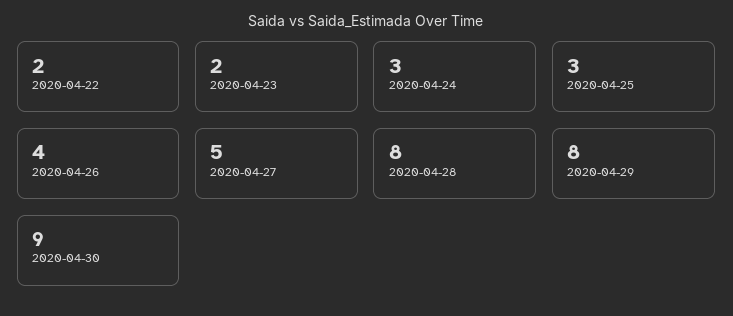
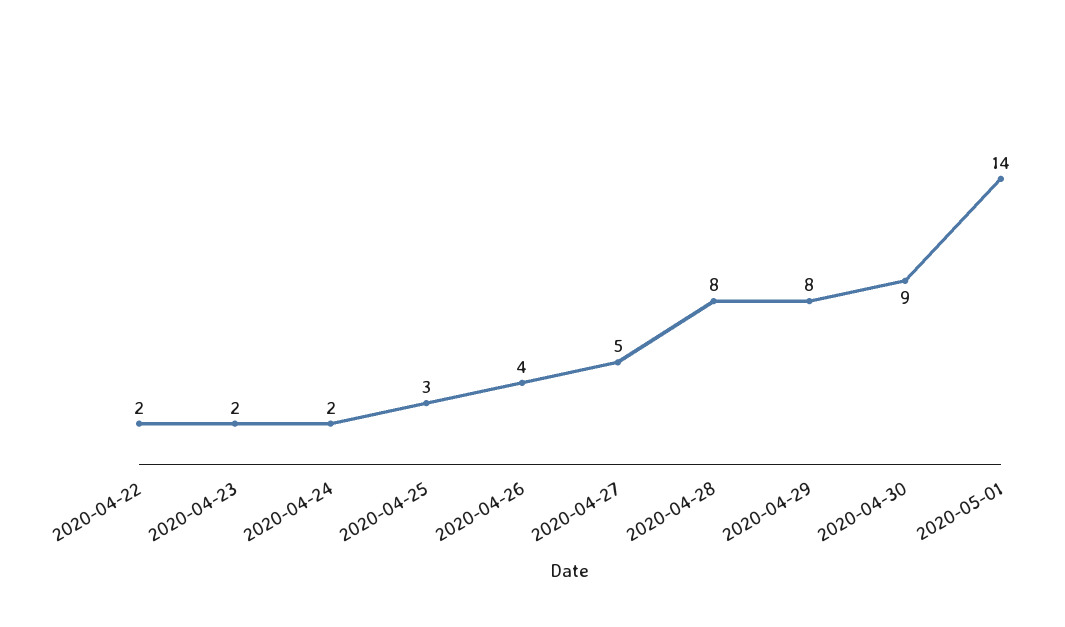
2020-04-24: 3 -> 2
2020-05-01: none -> 14

